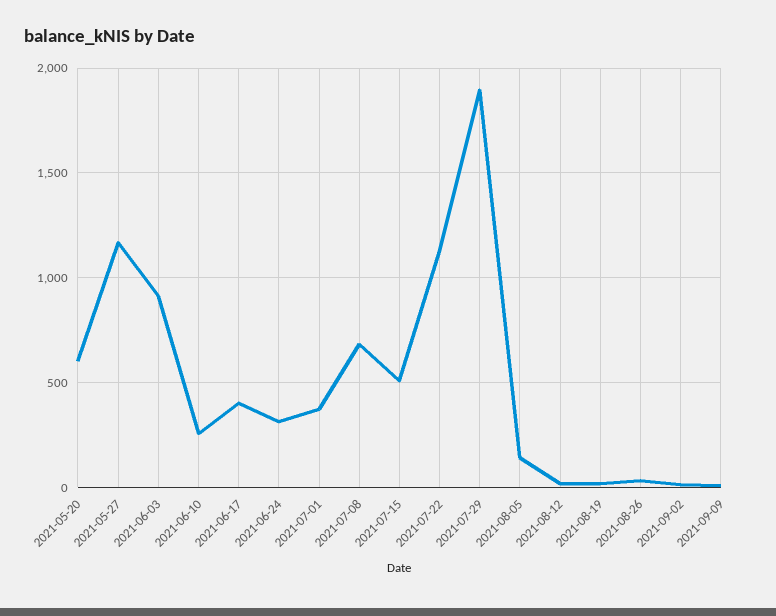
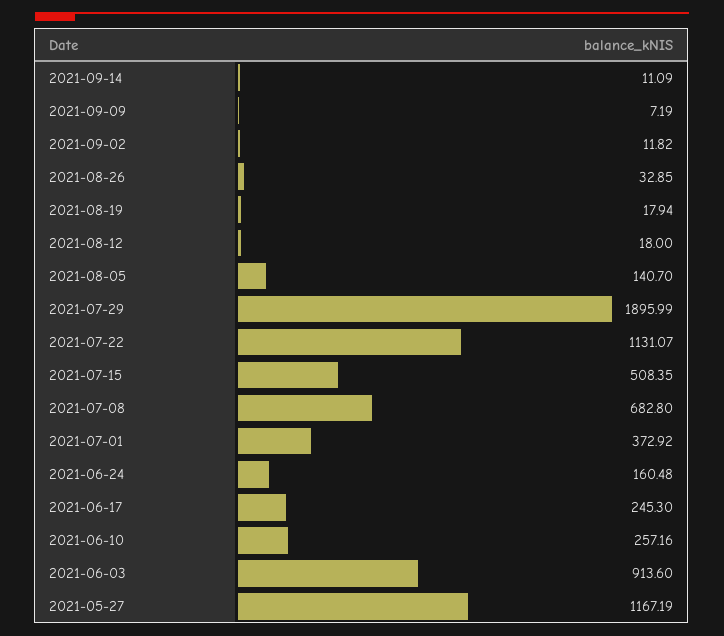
2021-05-20: 600 -> none
2021-06-17: 400 -> 245.3
2021-06-24: 300 -> 160.48
2021-09-14: none -> 11.09

